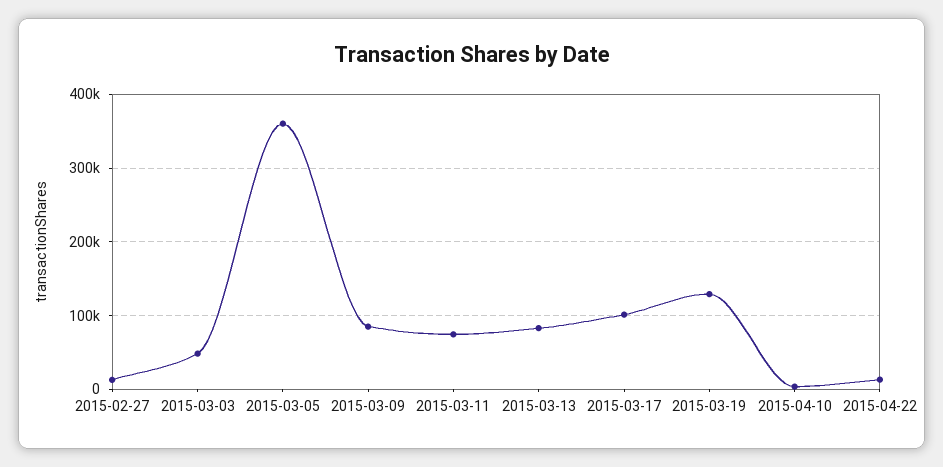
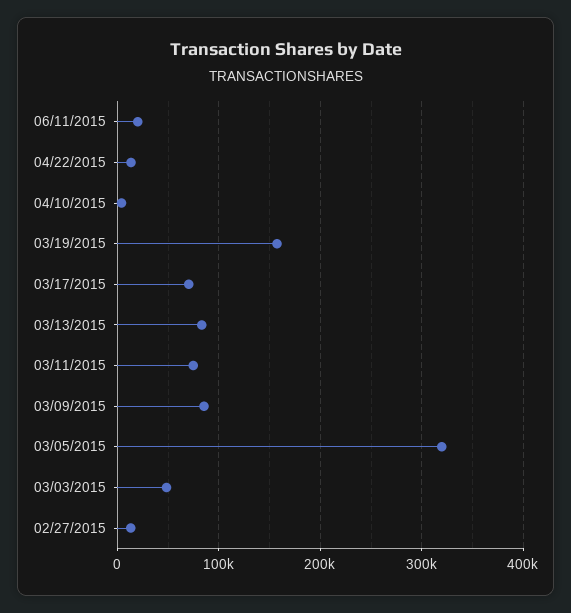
2015-03-05: 360000 -> 320000
2015-03-17: 100000 -> 70000
2015-03-19: 130000 -> 160000
06/11/2015: none -> 20000

